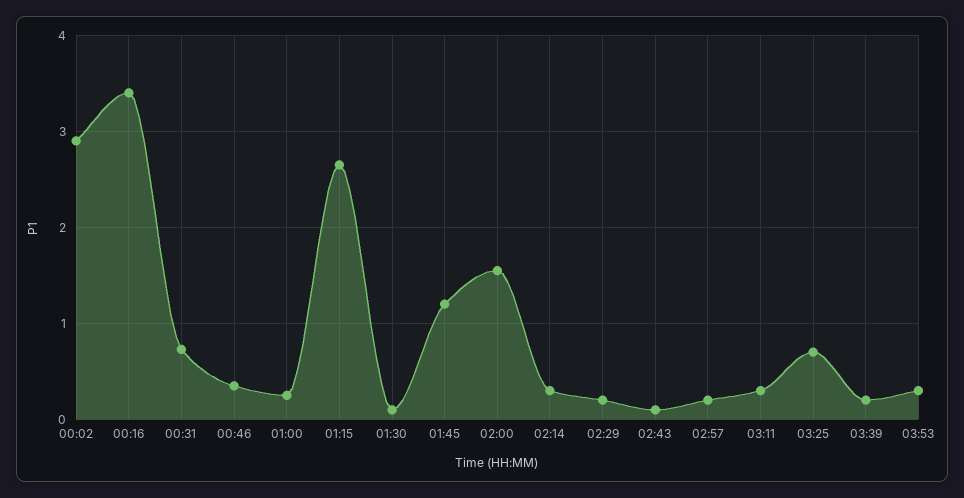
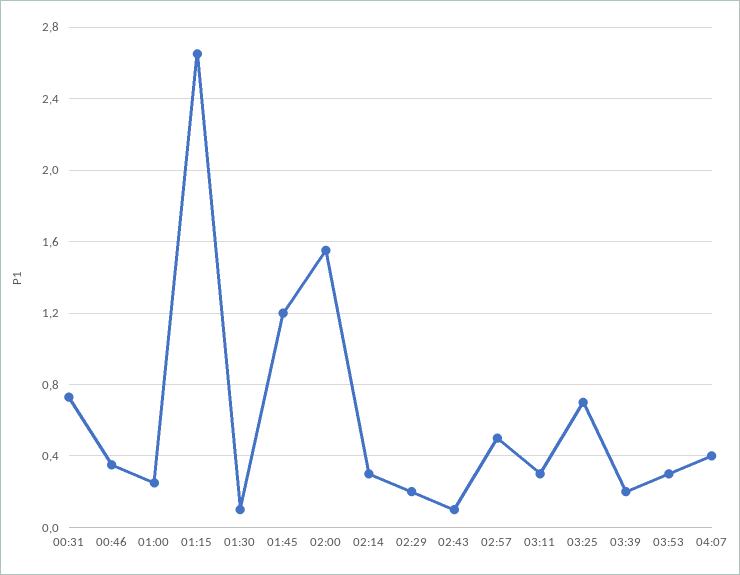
00:02: 2.9 -> none
00:16: 3.4 -> none
02:57: 0.2 -> 0.5
04:07: none -> 0.4

